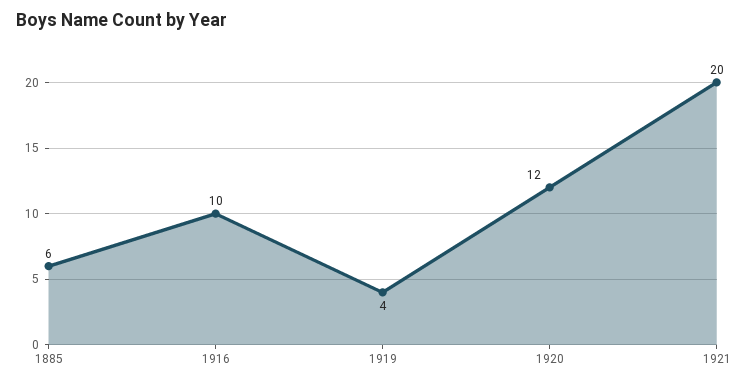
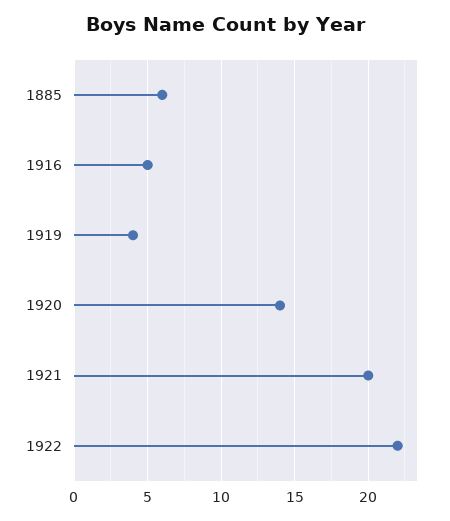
1916: 10 -> 5
1920: 12 -> 14
1922: none -> 22

